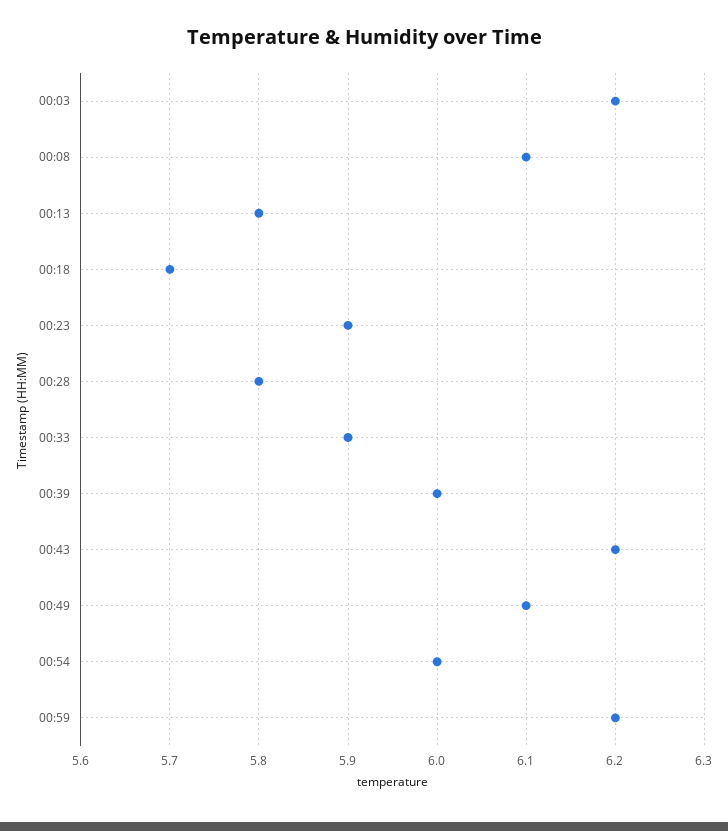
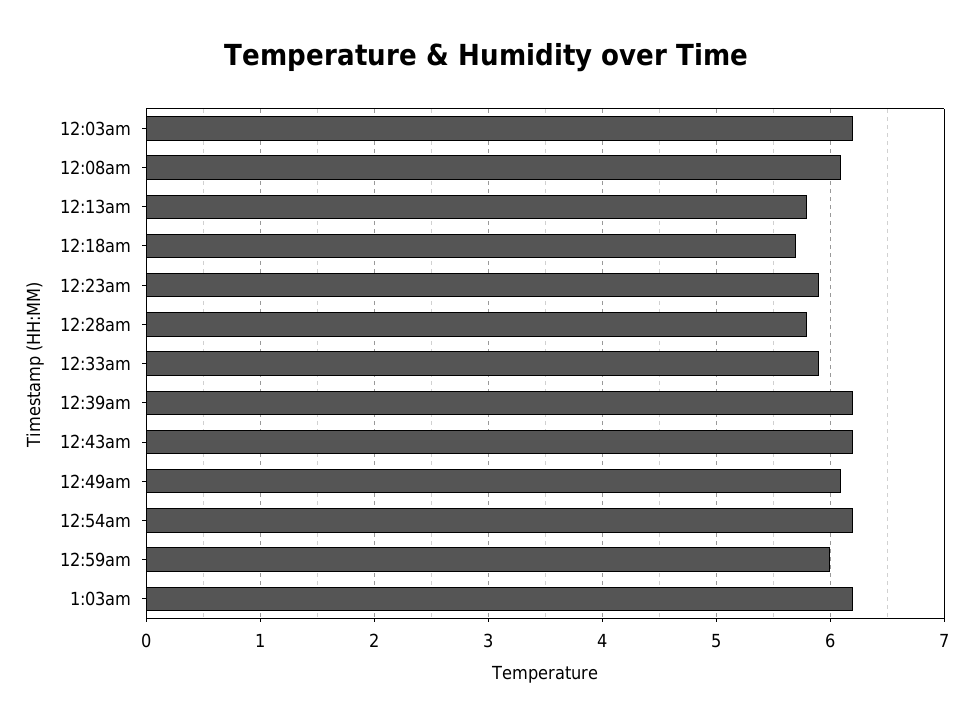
00:39: 6 -> 6.2
00:54: 6 -> 6.2
00:59: 6.2 -> 6
1:03am: none -> 6.2

